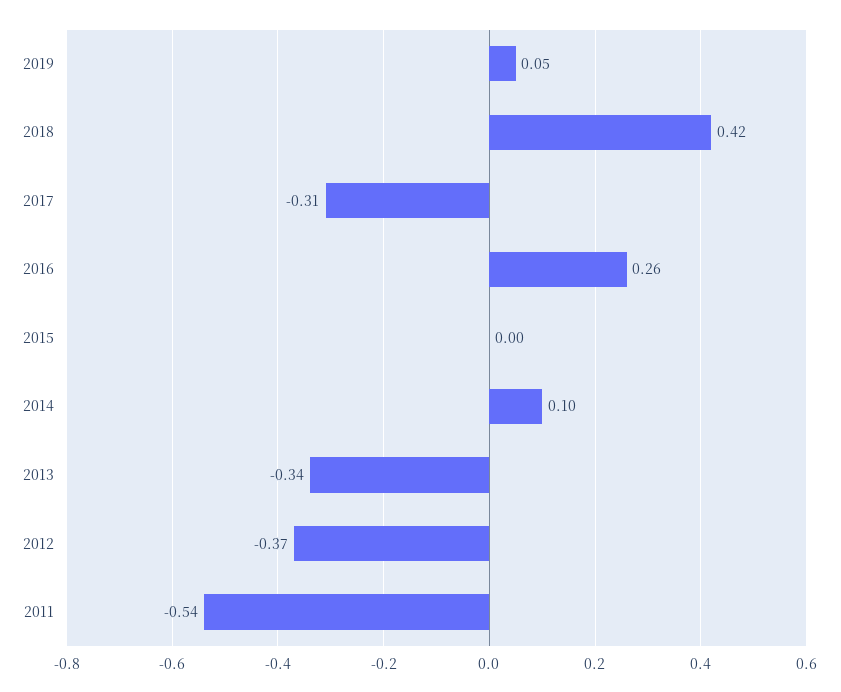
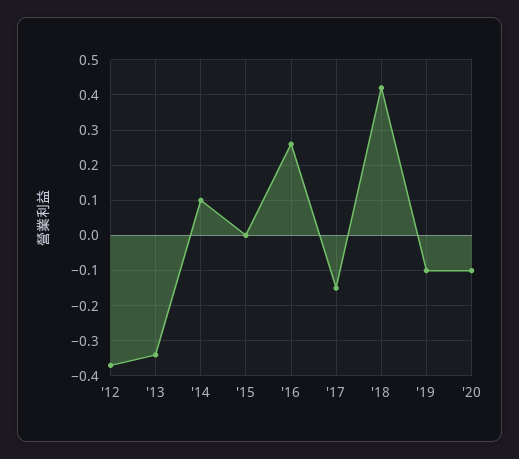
2019: 0.05 -> -0.1
2017: -0.31 -> -0.15
2011: -0.54 -> none
'20: none -> -0.1

